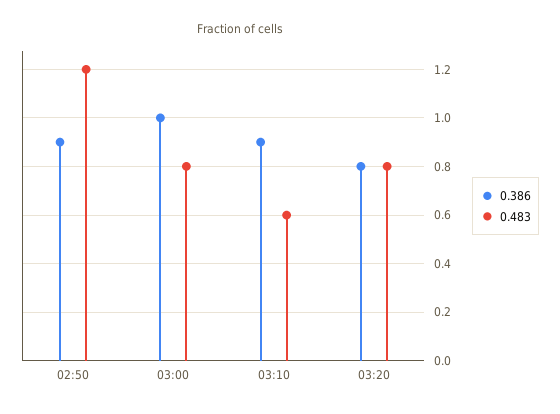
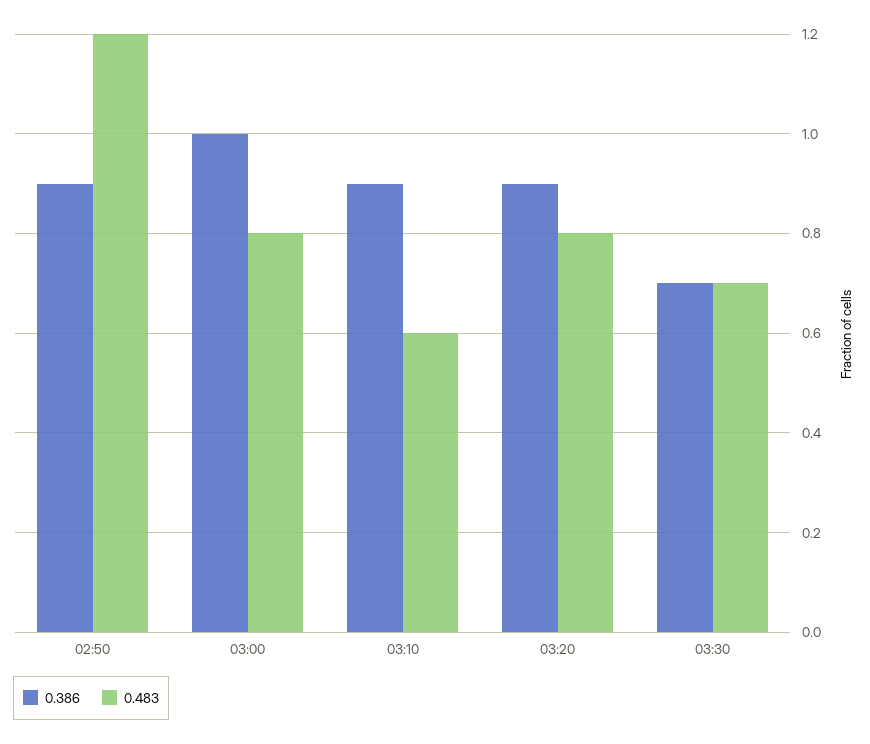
0.386, 03:20: 0.8 -> 0.9
0.386, 03:30: none -> 0.7
0.483, 03:30: none -> 0.7

